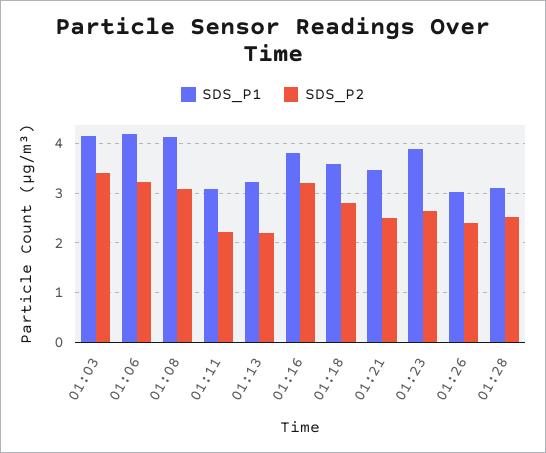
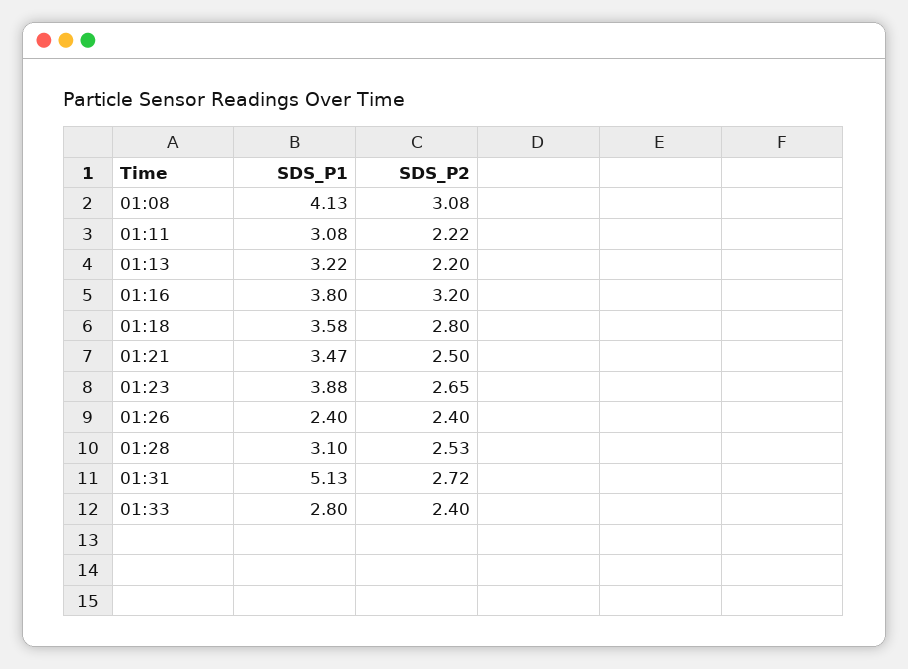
SDS_P1, 01:03: 4.2 -> none
SDS_P2, 01:03: 3.4 -> none
SDS_P1, 01:06: 4.2 -> none
SDS_P2, 01:06: 3.2 -> none
SDS_P1, 01:26: 3 -> 2.4
SDS_P1, 01:31: none -> 5.13
SDS_P2, 01:31: none -> 2.72
SDS_P1, 01:33: none -> 2.8
SDS_P2, 01:33: none -> 2.4

